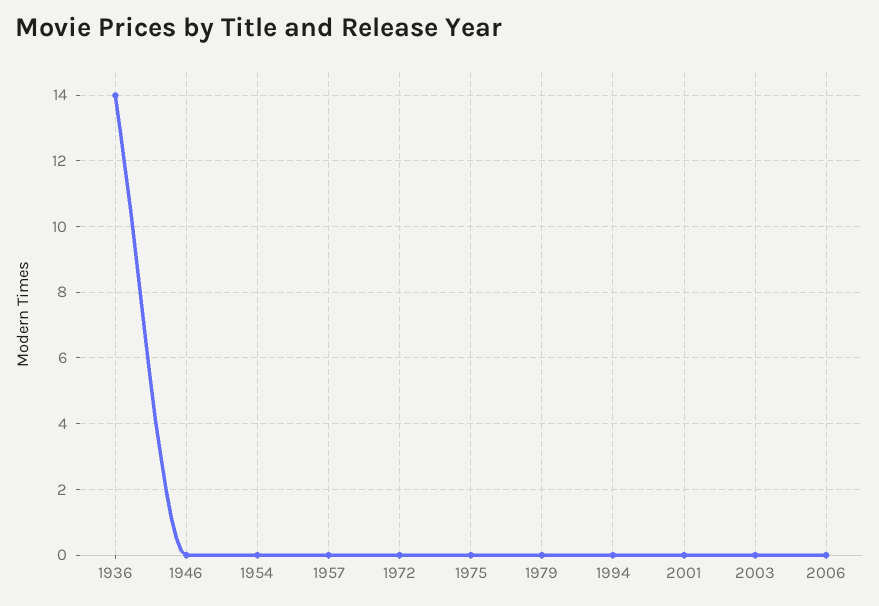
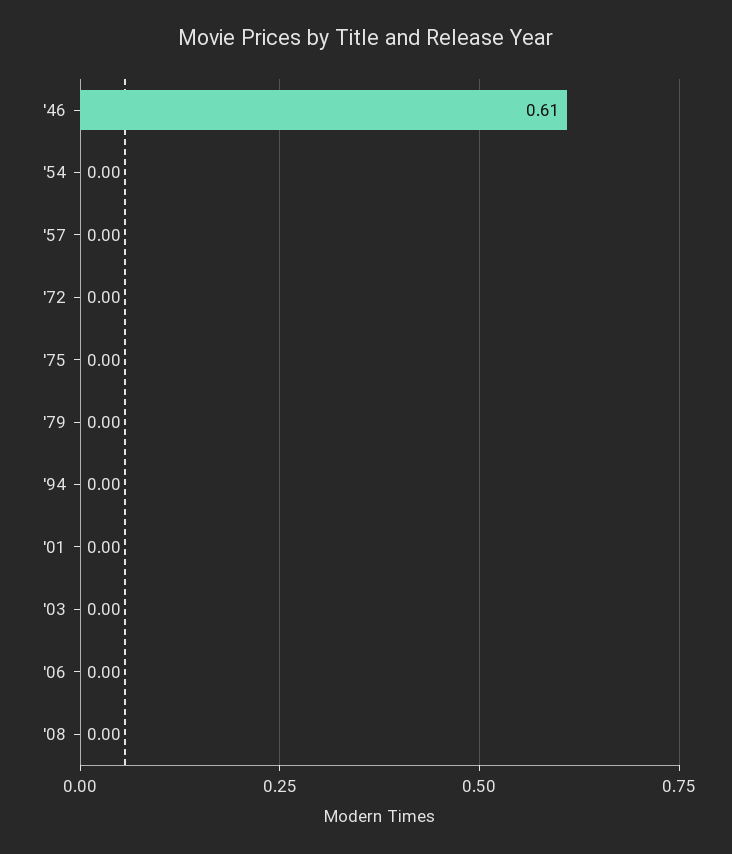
1936: 14 -> none
1946: 0 -> 0.61
'08: none -> 0

